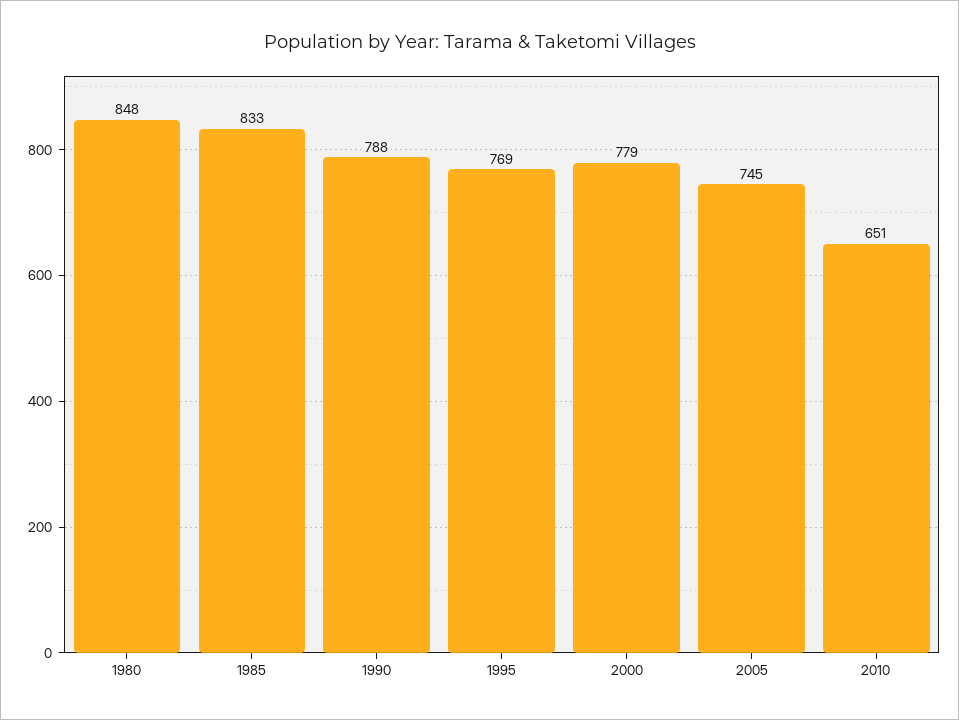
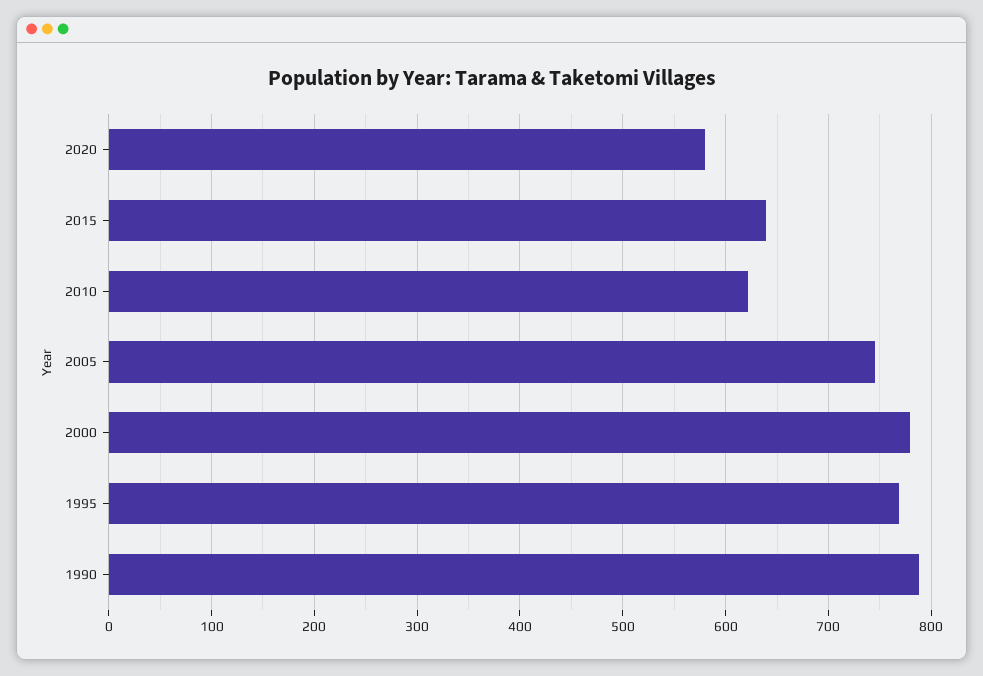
1980: 848 -> none
1985: 833 -> none
2010: 651 -> 620
2020: none -> 580
2015: none -> 640

